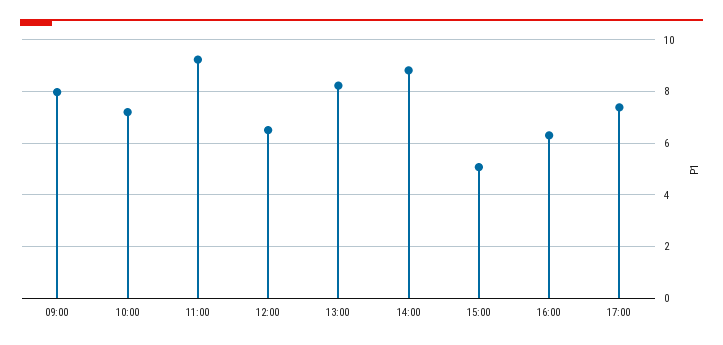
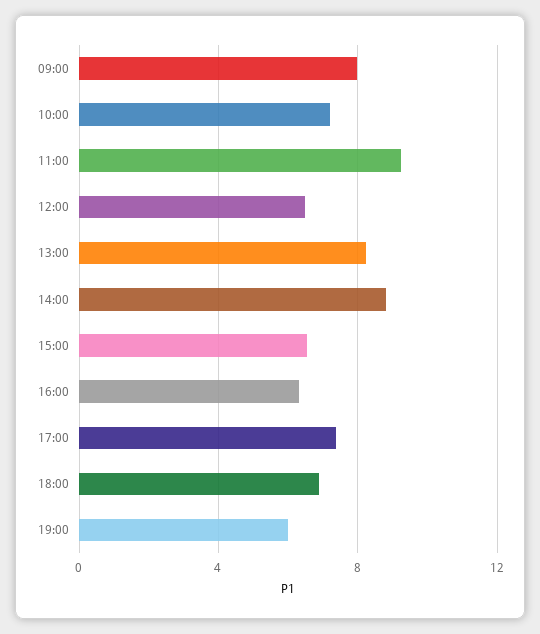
15:00: 5 -> 6.5
18:00: none -> 7
19:00: none -> 6

